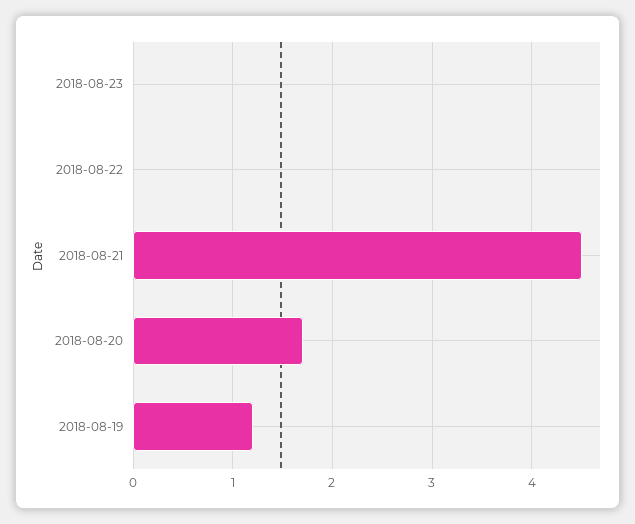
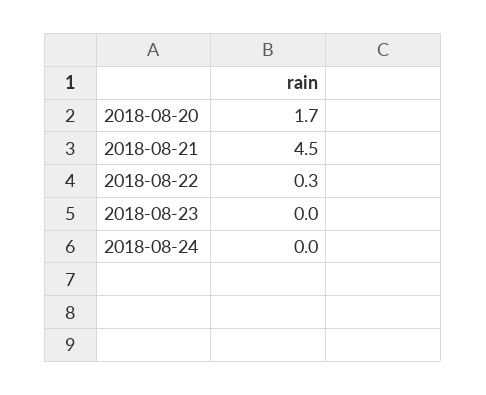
2018-08-22: 0 -> 0.3
2018-08-19: 1.2 -> none
2018-08-24: none -> 0

